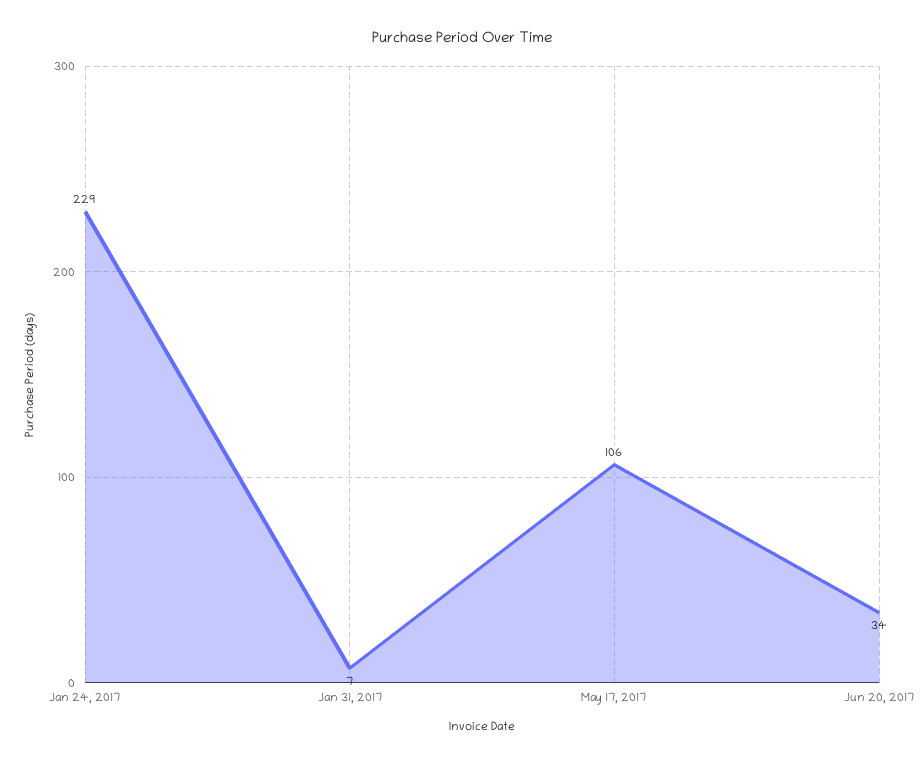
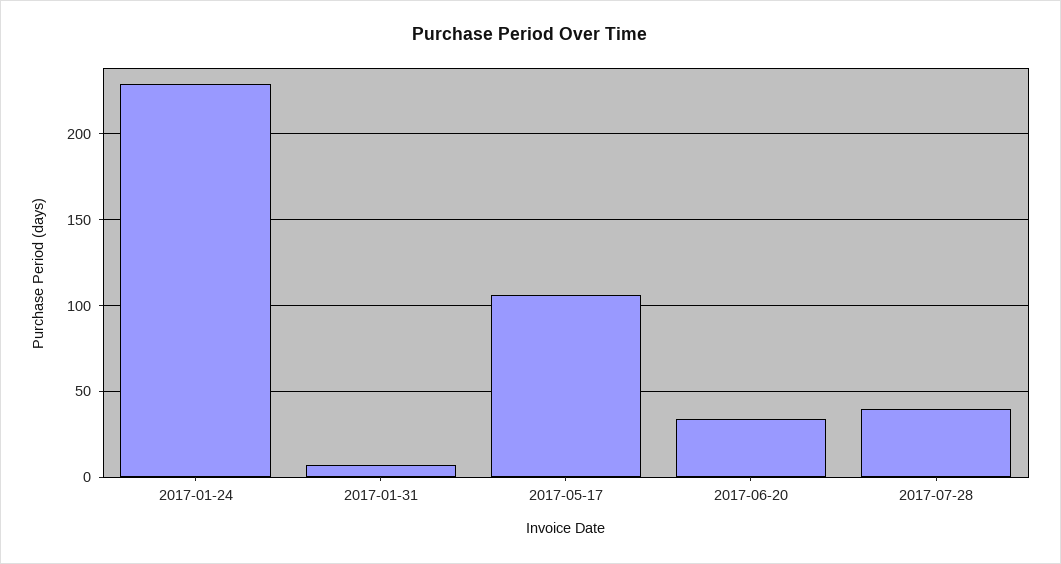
2017-07-28: none -> 40

